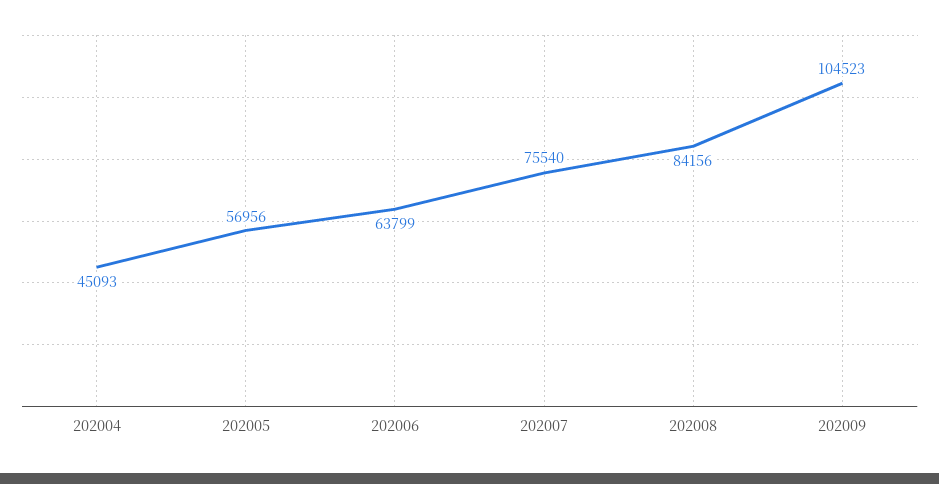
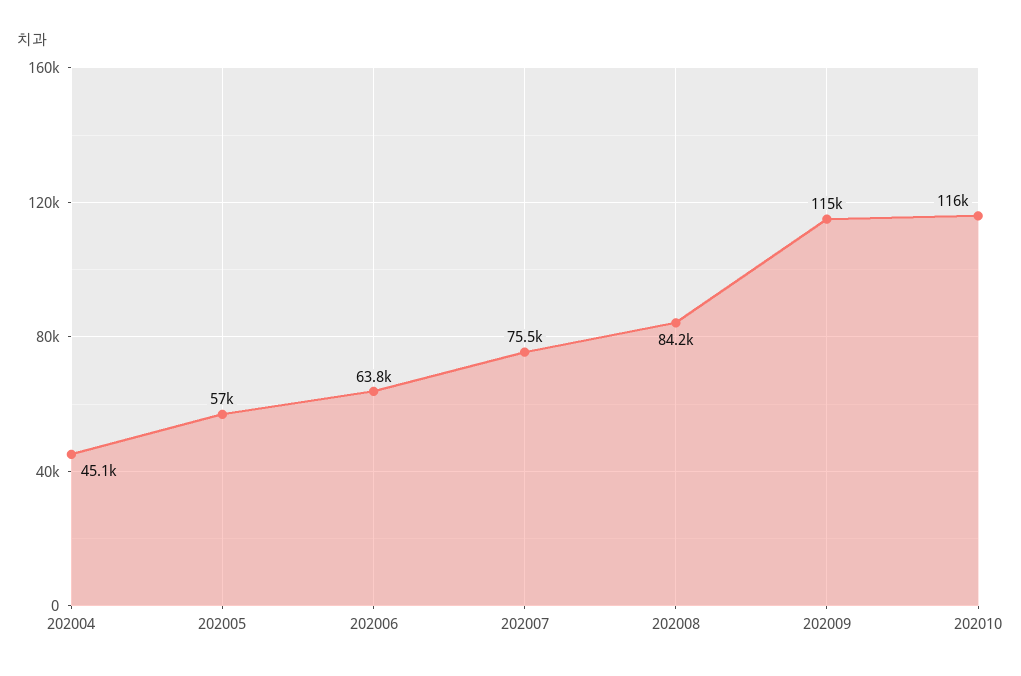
202009: 104523 -> 115000
202010: none -> 116000

